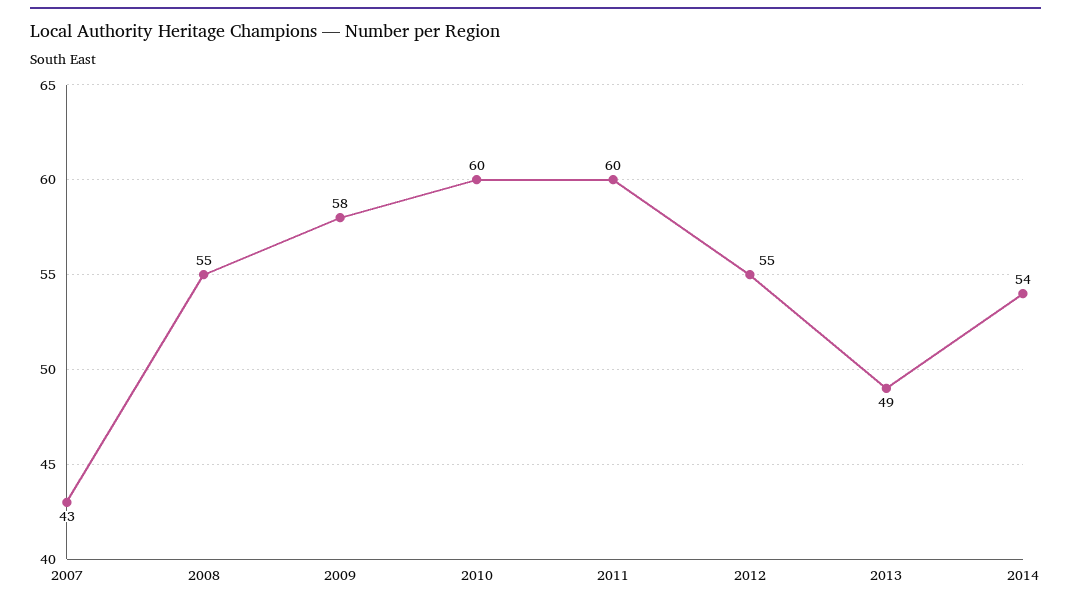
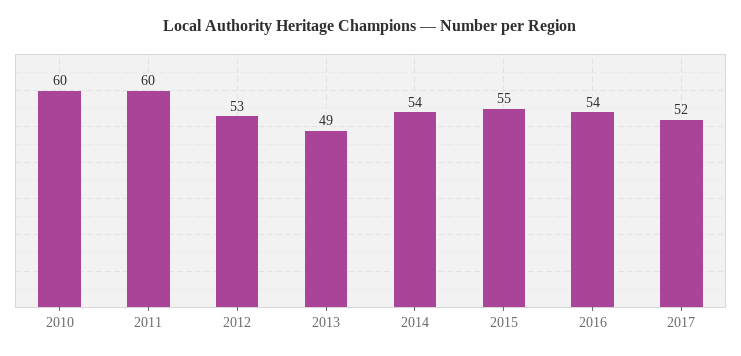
2007: 43 -> none
2008: 55 -> none
2009: 58 -> none
2012: 55 -> 53
2015: none -> 55
2016: none -> 54
2017: none -> 52

